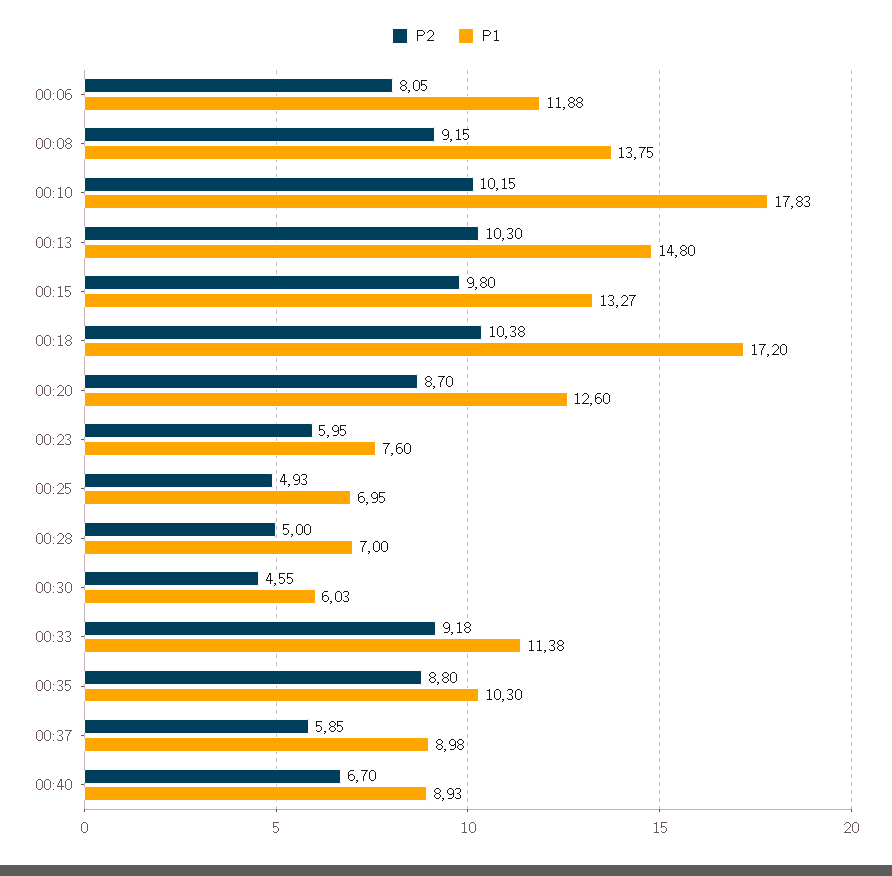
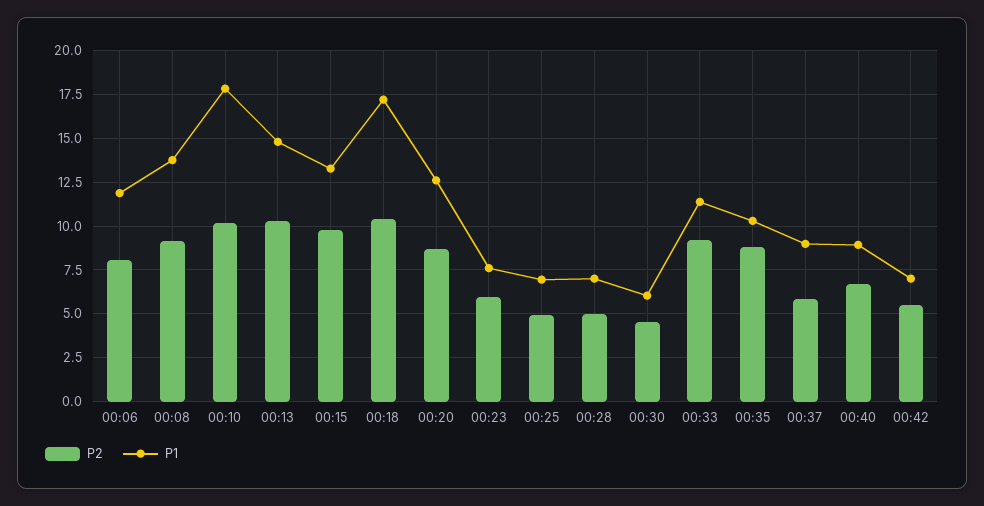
P2, 00:42: none -> 5.5
P1, 00:42: none -> 7

